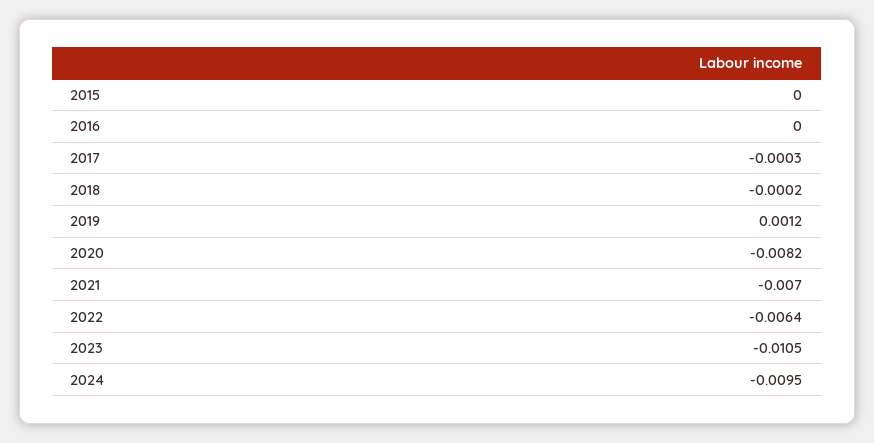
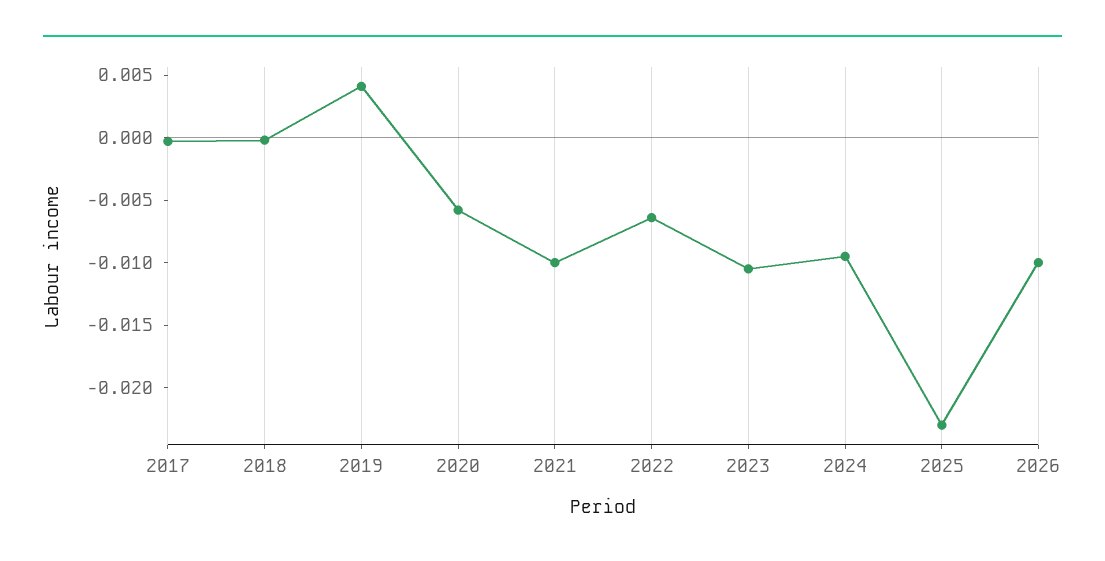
2015: 0 -> none
2016: 0 -> none
2019: 0.0012 -> 0.004
2020: -0.0082 -> -0.006
2021: -0.007 -> -0.01
2025: none -> -0.023
2026: none -> -0.01

